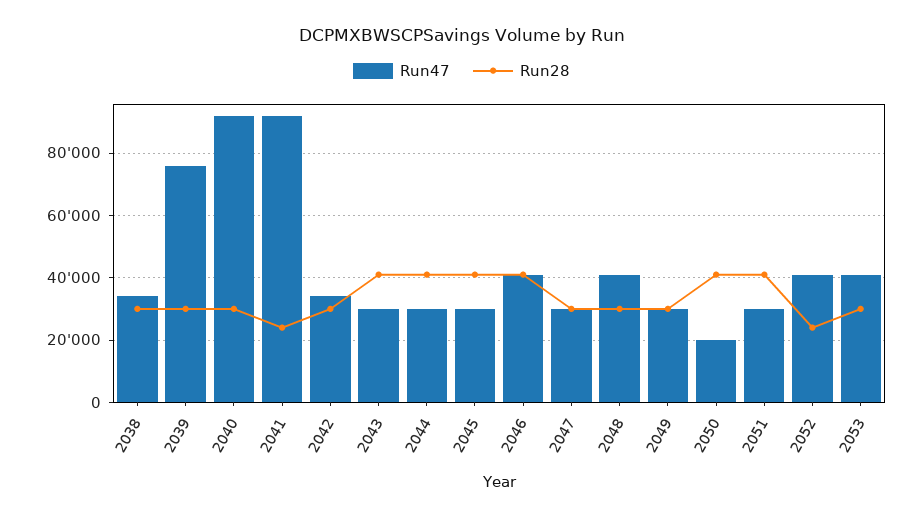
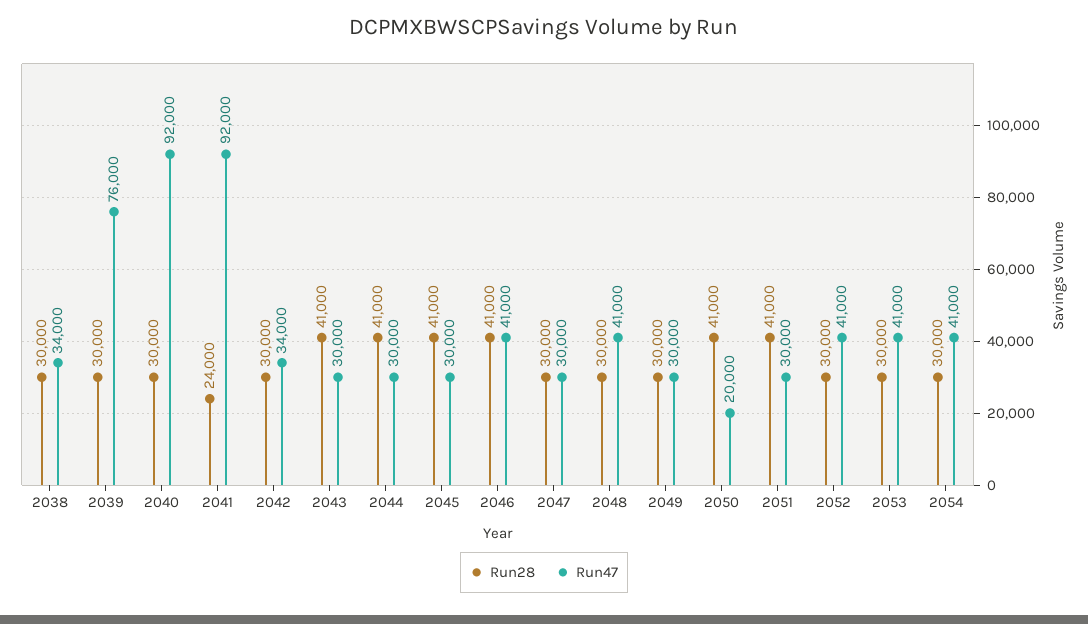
Run28, 2052: 24000 -> 30000
Run28, 2054: none -> 30000
Run47, 2054: none -> 41000

